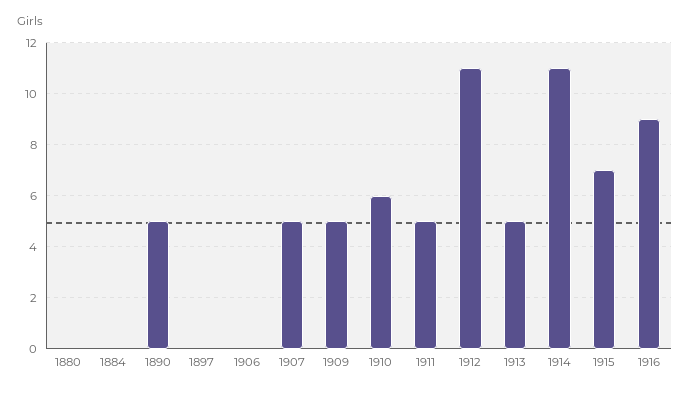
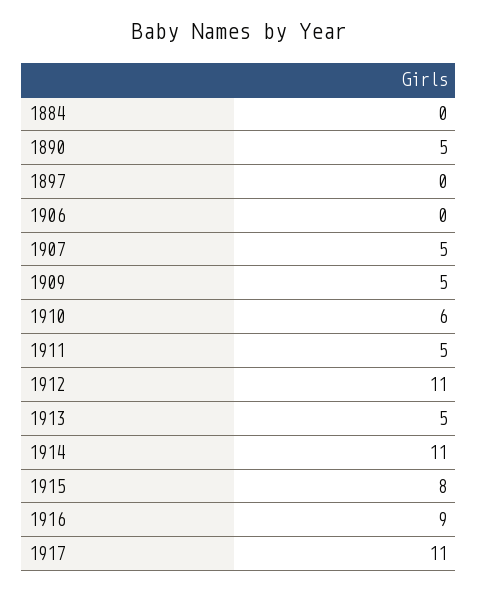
1880: 0 -> none
1915: 7 -> 8
1917: none -> 11

